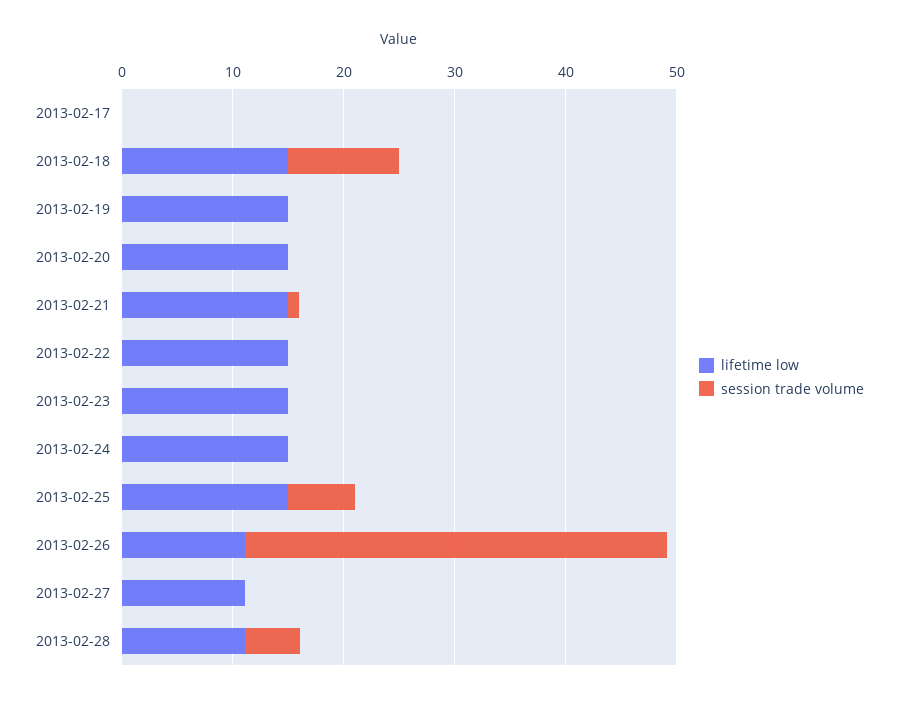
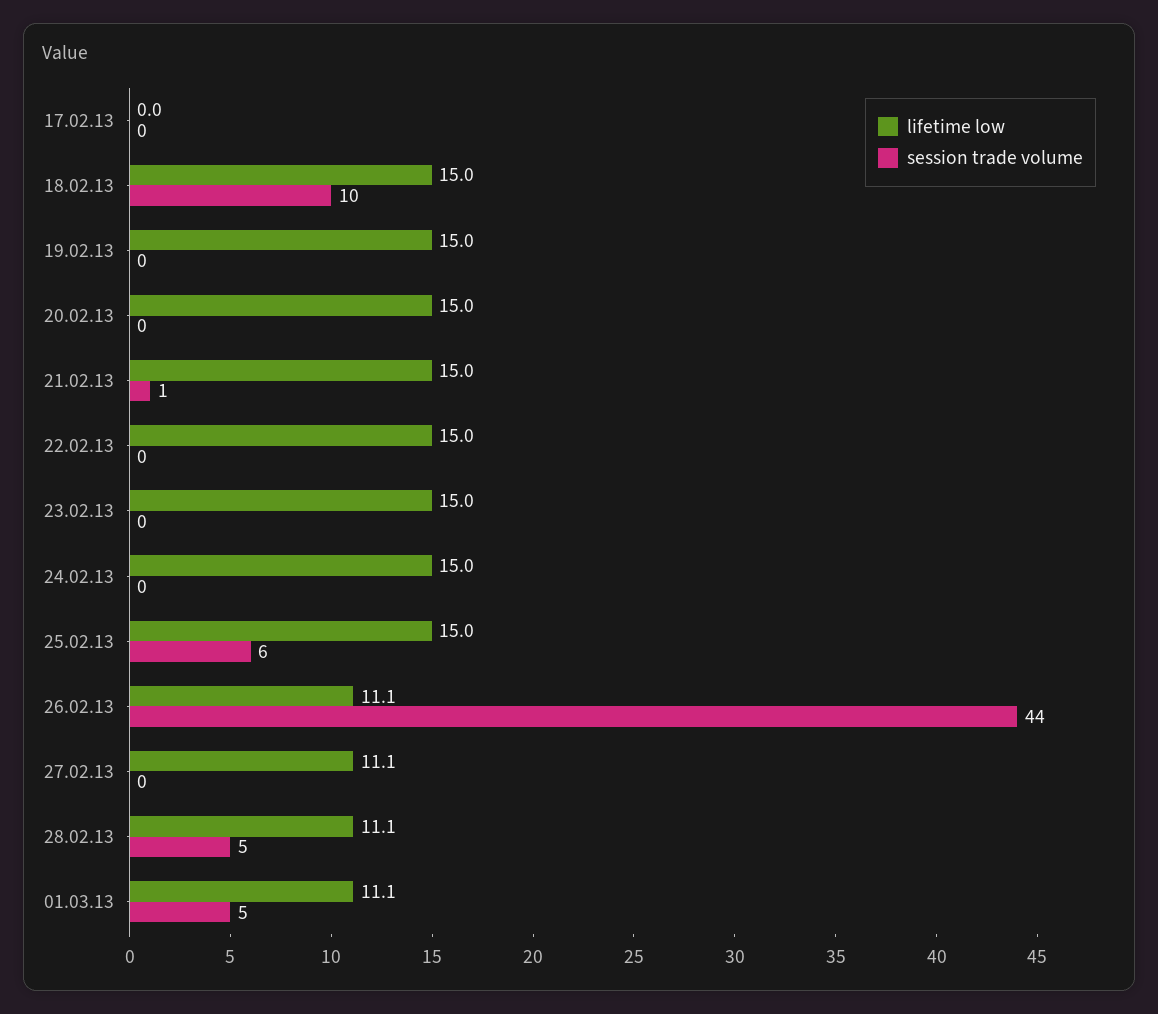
session trade volume, 2013-02-26: 38 -> 44
lifetime low, 01.03.13: none -> 11.1
session trade volume, 01.03.13: none -> 5

